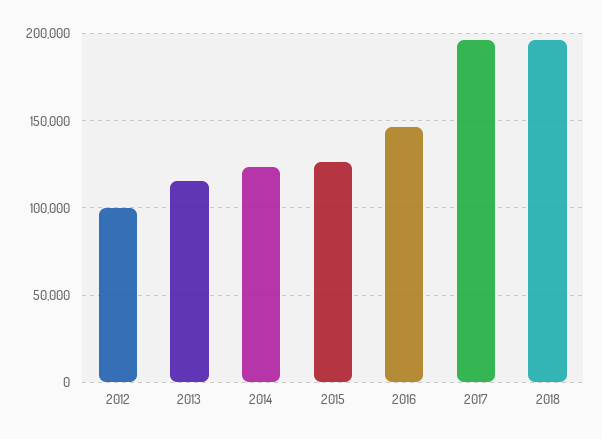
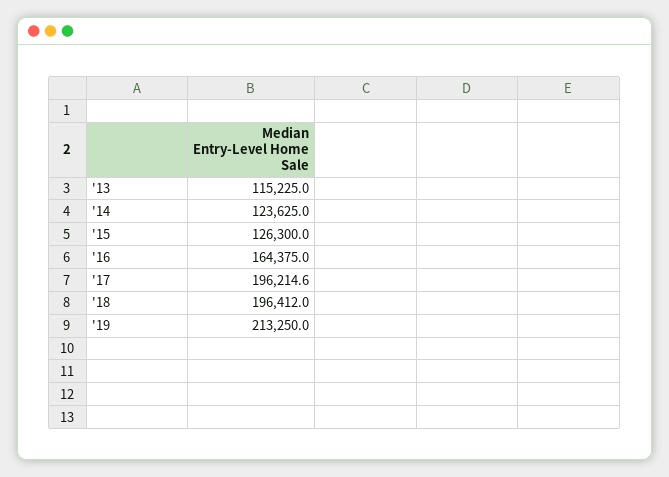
2012: 100000 -> none
2016: 145000 -> 164375
'19: none -> 213250

